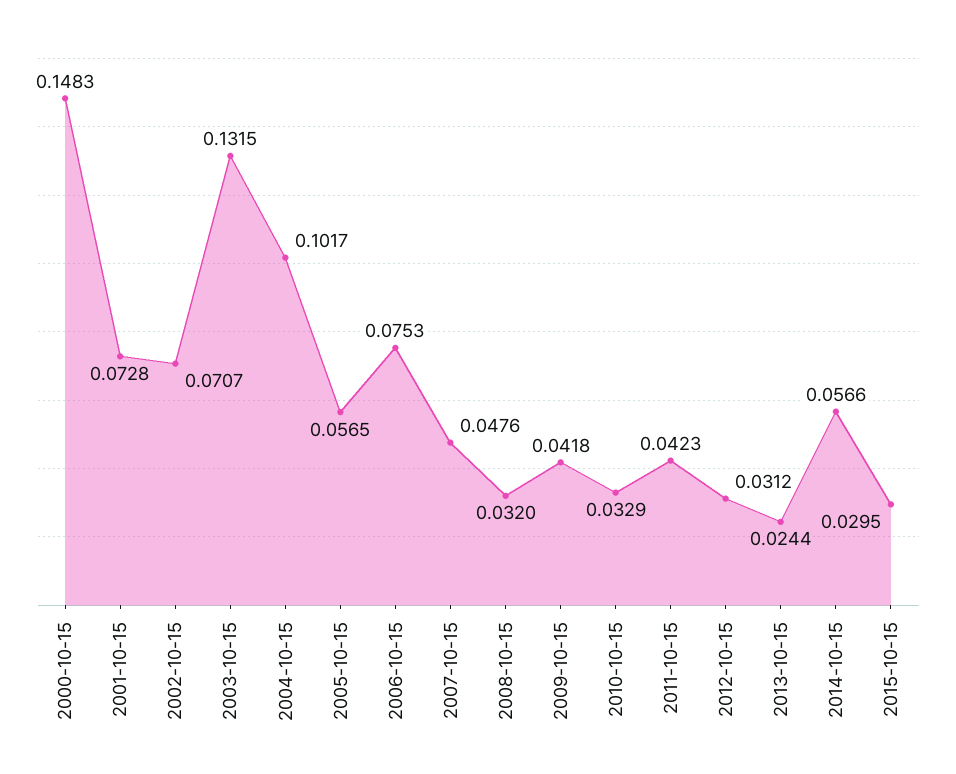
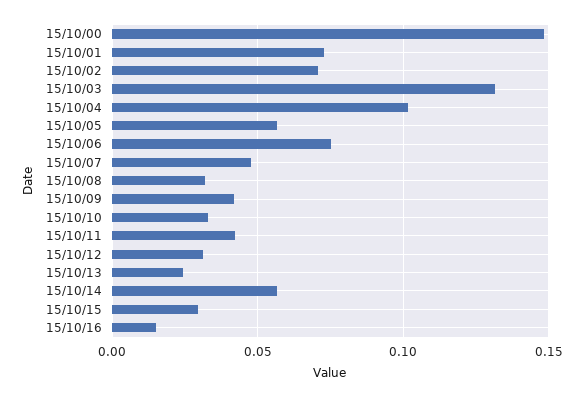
15/10/16: none -> 0.015

